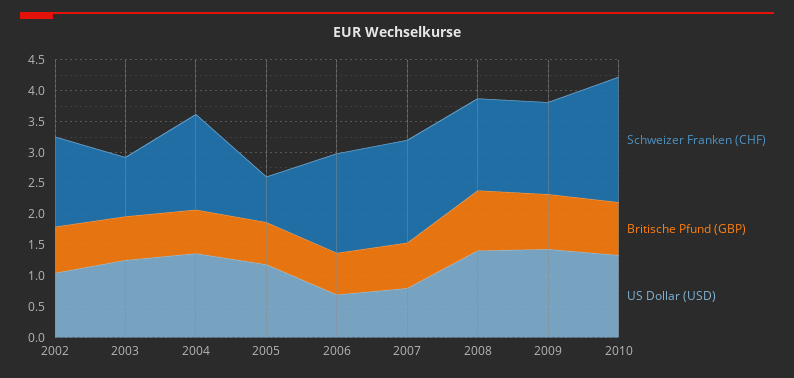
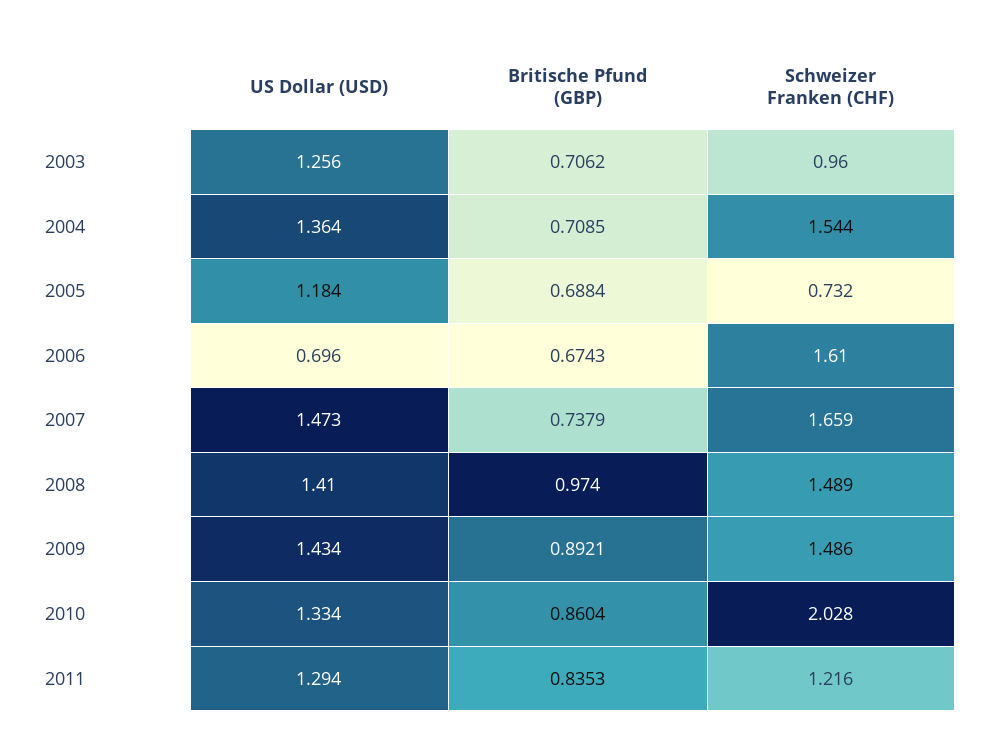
Schweizer Franken (CHF), 2002: 1.5 -> none
Britische Pfund (GBP), 2002: 0.75 -> none
US Dollar (USD), 2002: 1 -> none
US Dollar (USD), 2007: 0.75 -> 1.473
US Dollar (USD), 2011: none -> 1.294
Britische Pfund (GBP), 2011: none -> 0.8353
Schweizer Franken (CHF), 2011: none -> 1.216

